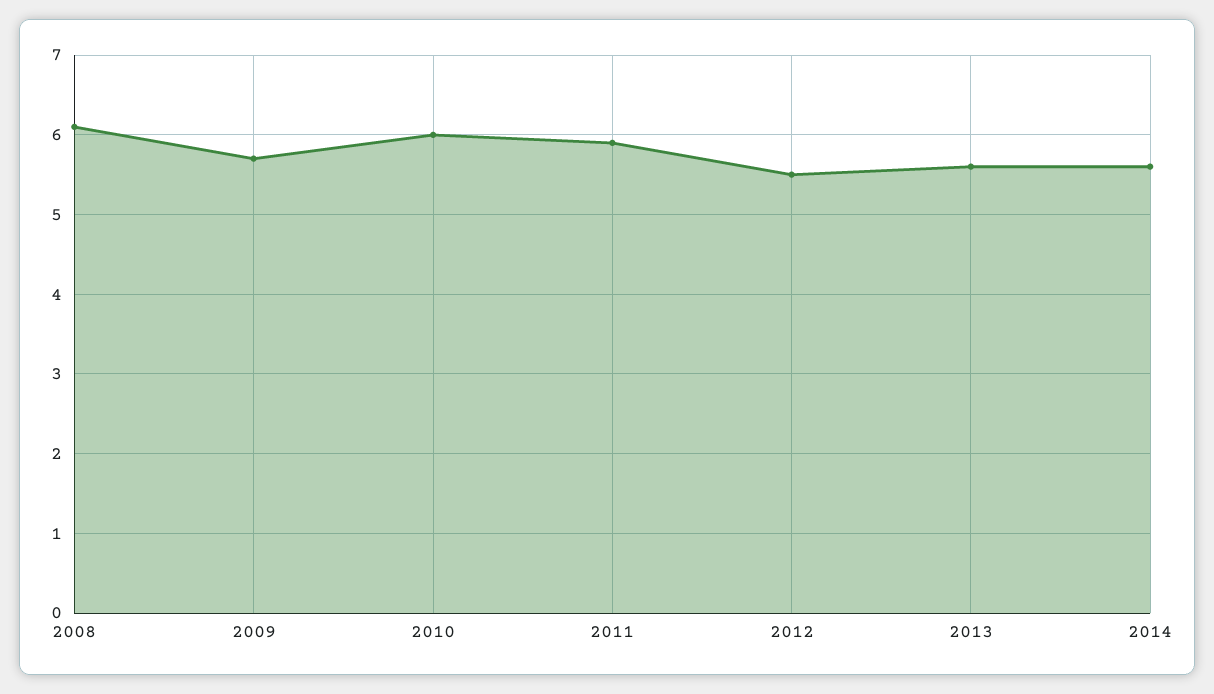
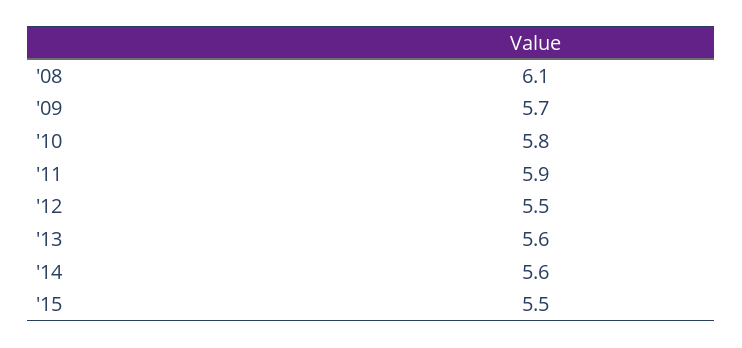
2010: 6 -> 5.8
'15: none -> 5.5

